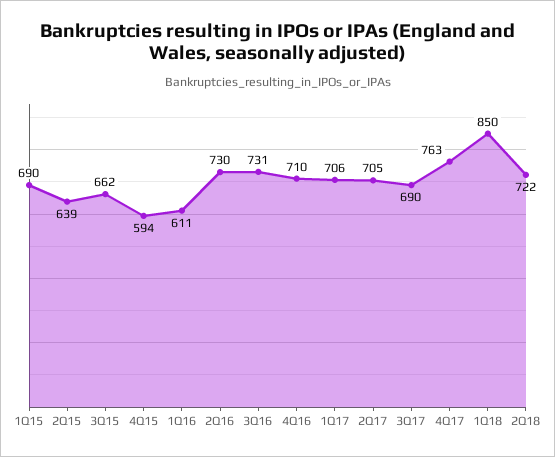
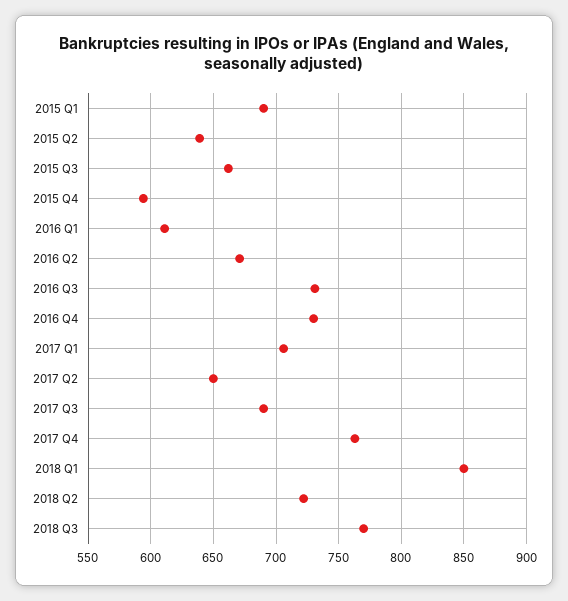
2Q16: 730 -> 670
4Q16: 710 -> 730
2Q17: 705 -> 650
2018 Q3: none -> 770

